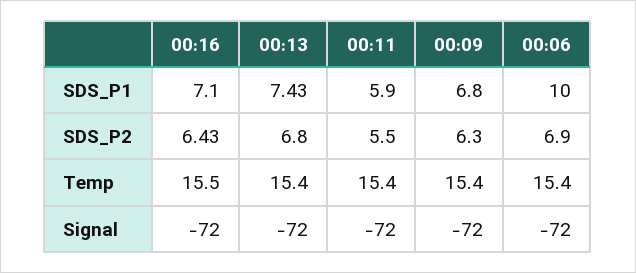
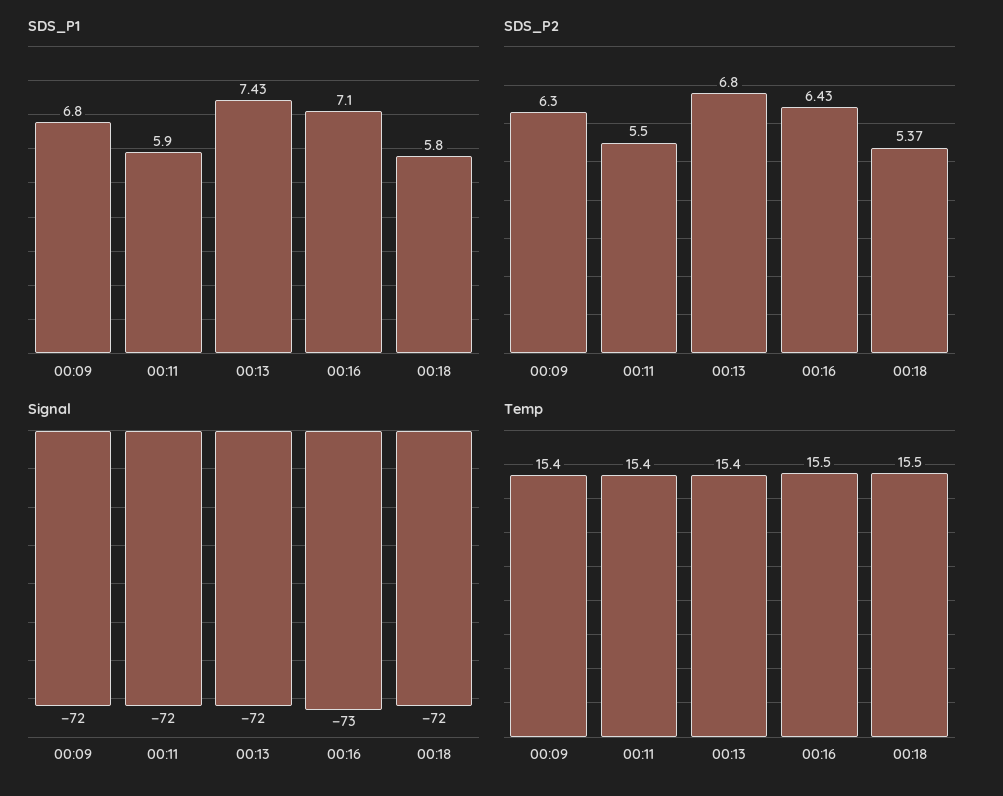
SDS_P1, 00:06: 10 -> none
SDS_P2, 00:06: 6.9 -> none
Temp, 00:06: 15.4 -> none
Signal, 00:16: -72 -> -73
Signal, 00:06: -72 -> none
SDS_P1, 00:18: none -> 5.8
SDS_P2, 00:18: none -> 5.37
Signal, 00:18: none -> -72
Temp, 00:18: none -> 15.5

